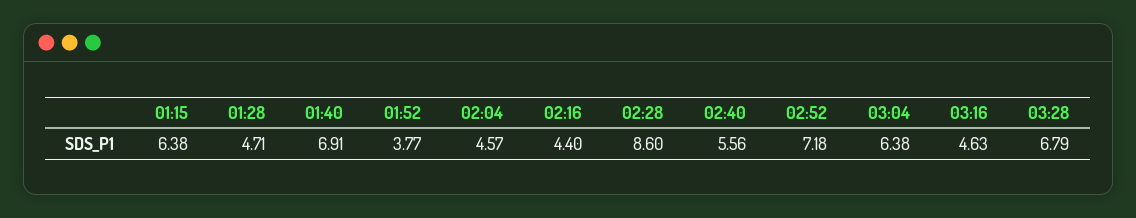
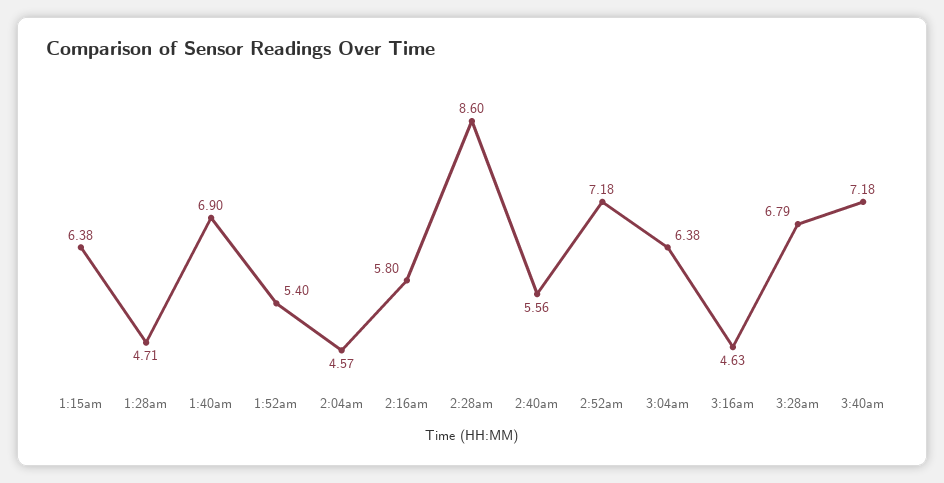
01:40: 6.91 -> 6.9
01:52: 3.77 -> 5.4
02:16: 4.4 -> 5.8
3:40am: none -> 7.18

